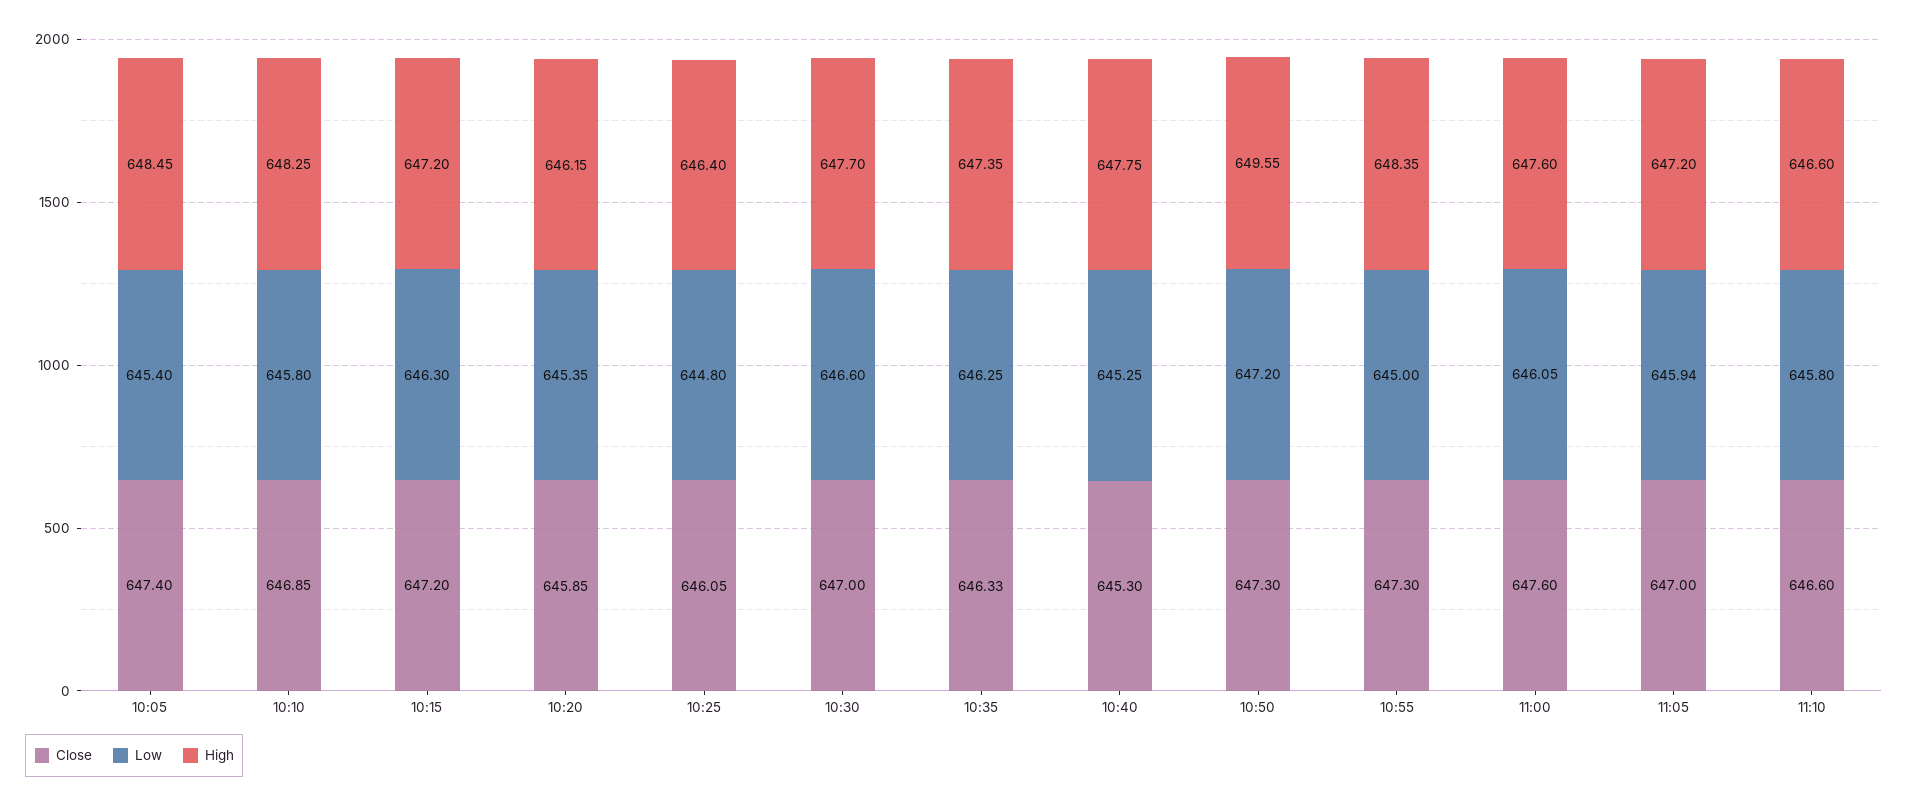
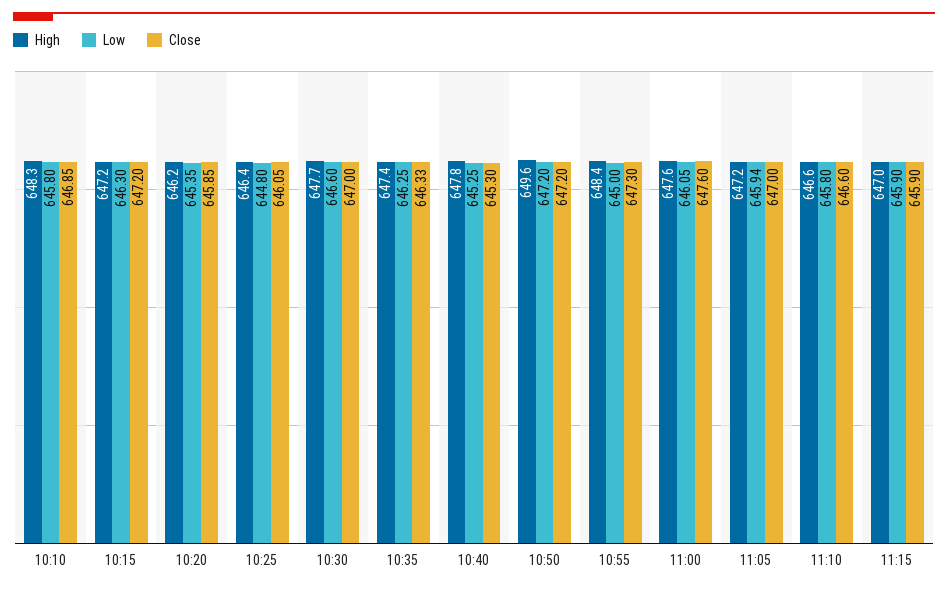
Close, 10:05: 647.4 -> none
Low, 10:05: 645.4 -> none
High, 10:05: 648.45 -> none
Close, 10:50: 647.3 -> 647.2
High, 11:15: none -> 647
Low, 11:15: none -> 645.9
Close, 11:15: none -> 645.9

